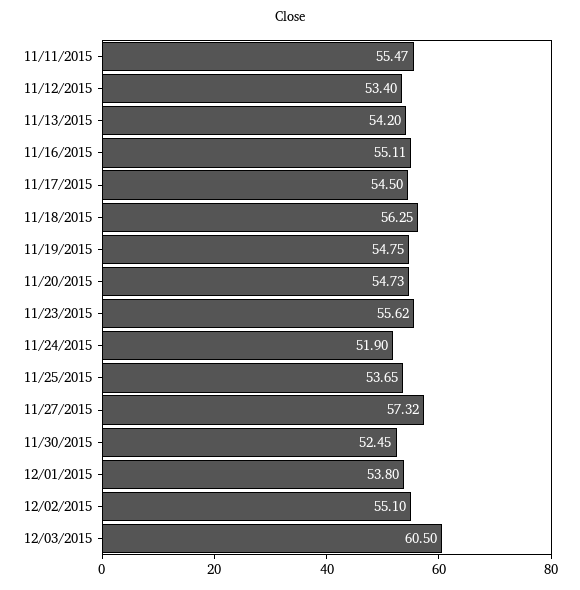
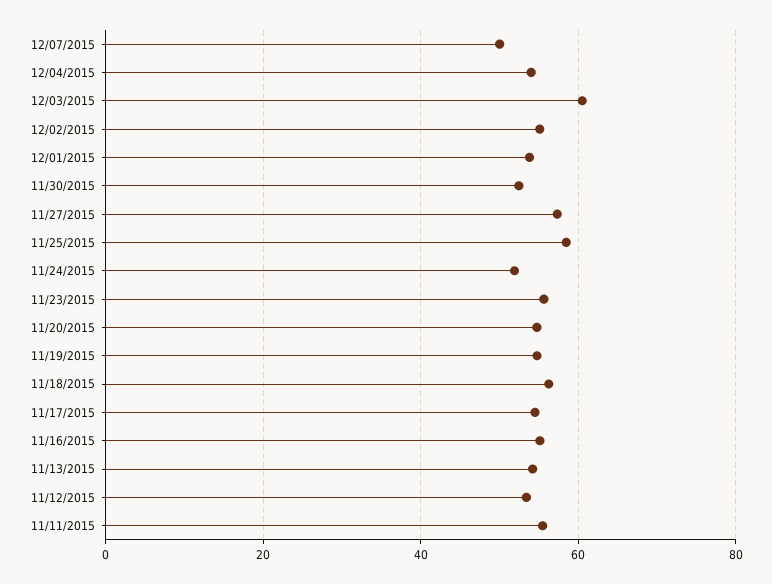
11/25/2015: 53.65 -> 58
12/07/2015: none -> 50
12/04/2015: none -> 54

